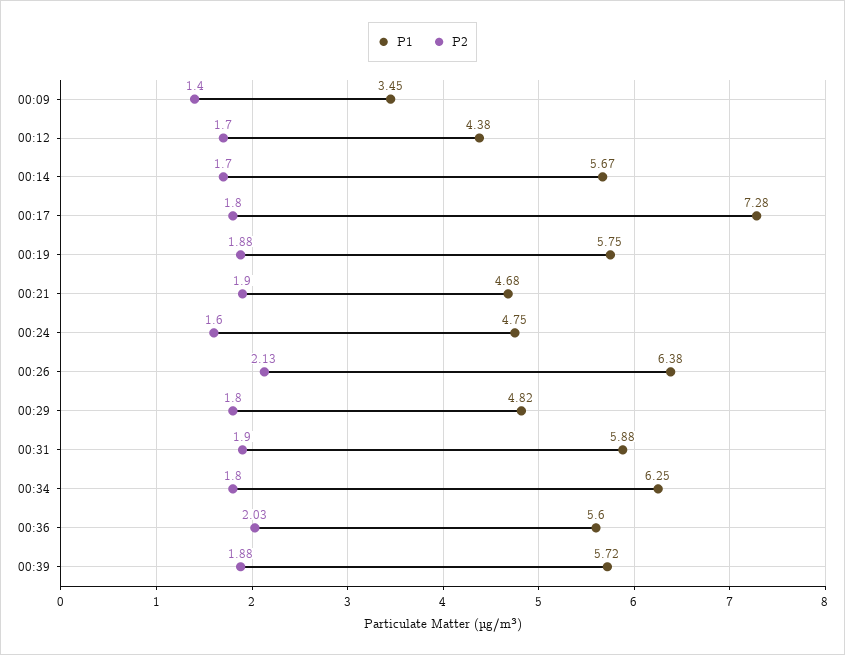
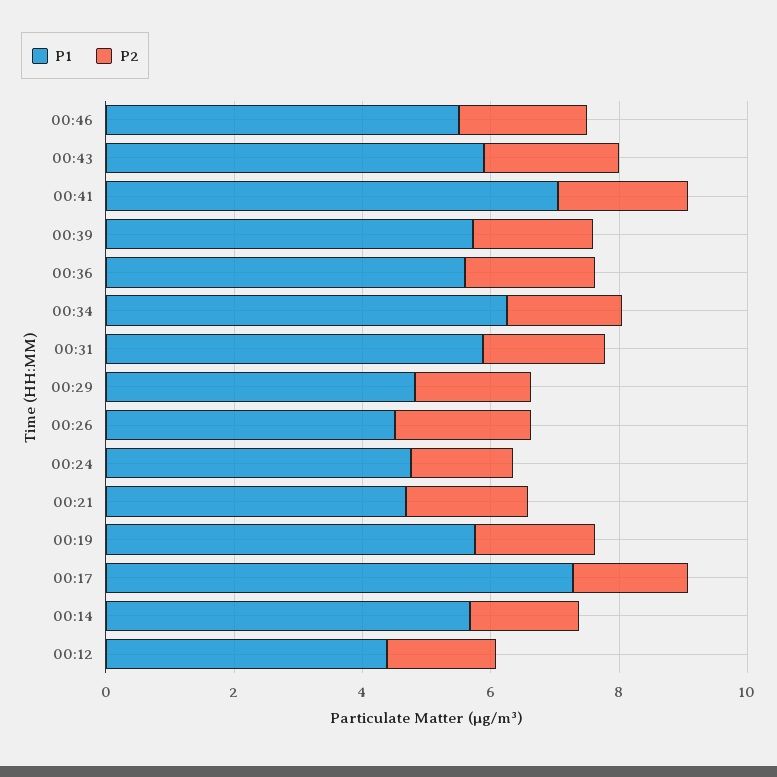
P1, 00:09: 3.45 -> none
P2, 00:09: 1.4 -> none
P1, 00:26: 6.38 -> 4.5
P1, 00:46: none -> 5.5
P2, 00:46: none -> 2
P1, 00:43: none -> 6
P2, 00:43: none -> 2
P1, 00:41: none -> 7
P2, 00:41: none -> 2

